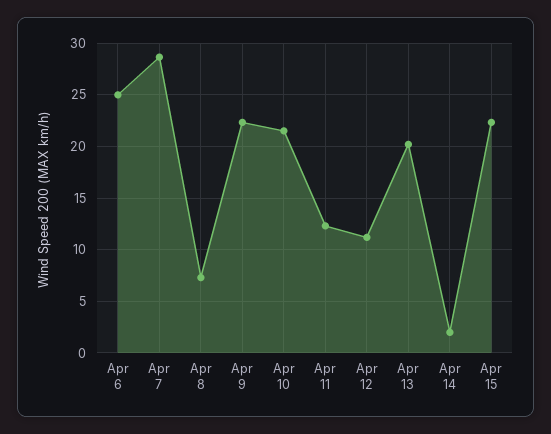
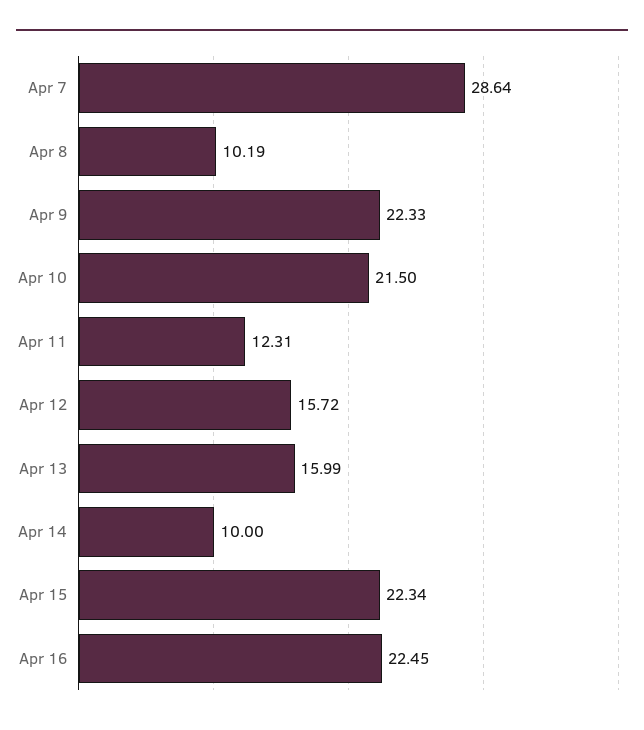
Apr 6: 25 -> none
Apr 8: 7 -> 10.19
Apr 12: 11 -> 15.72
Apr 13: 20 -> 15.99
Apr 14: 2 -> 10
Apr 16: none -> 22.45

